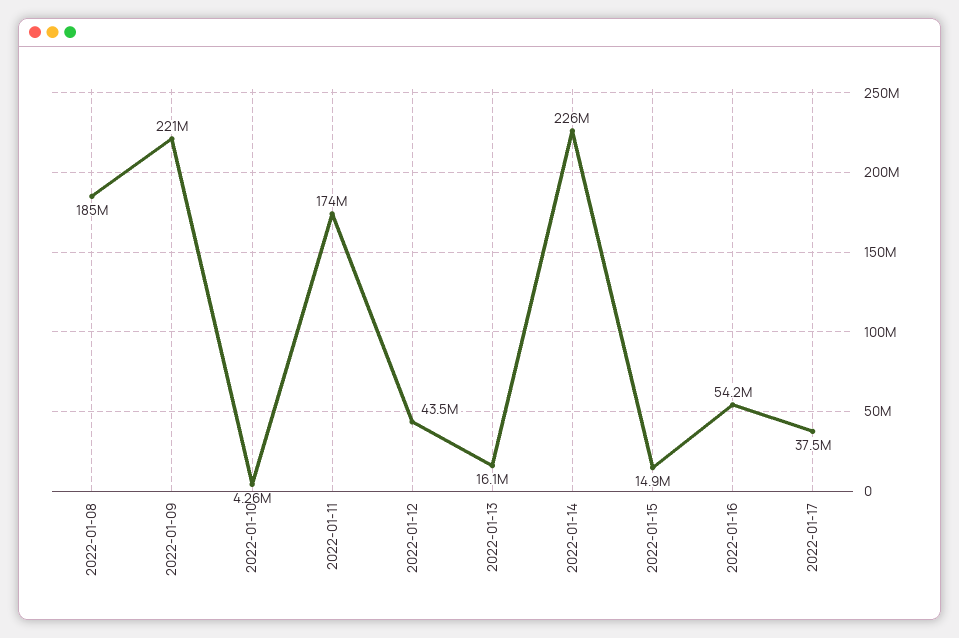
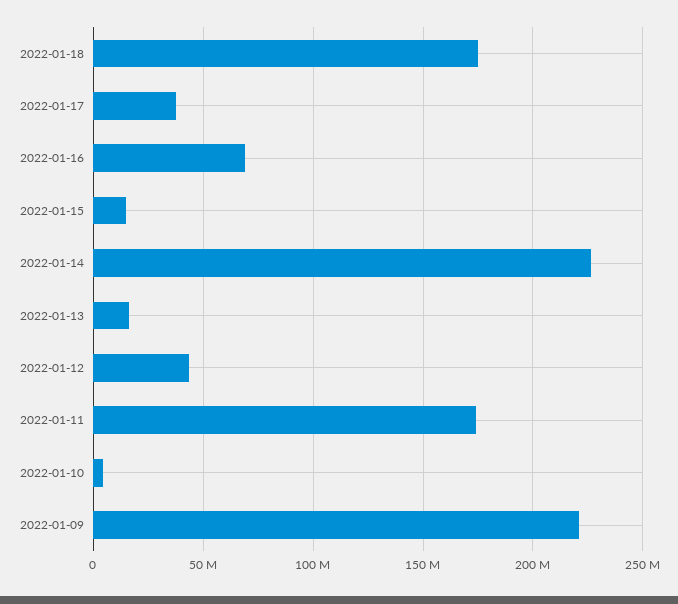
2022-01-08: 185000000 -> none
2022-01-16: 54200000 -> 70000000
2022-01-18: none -> 175000000

